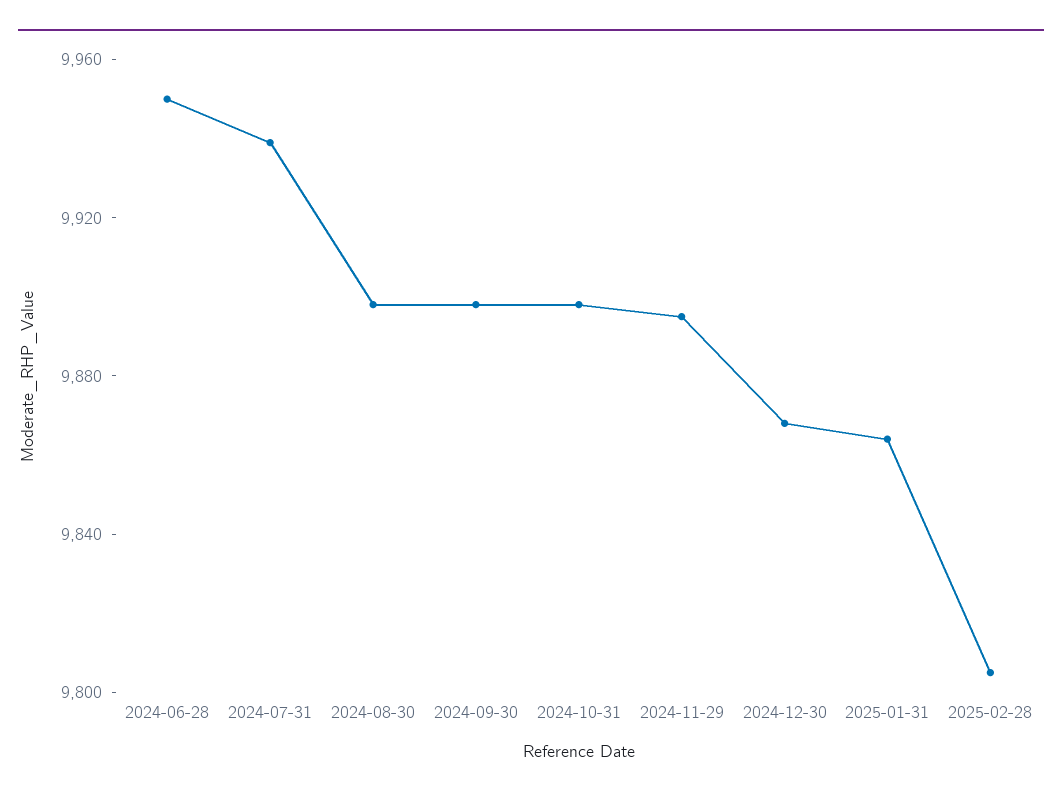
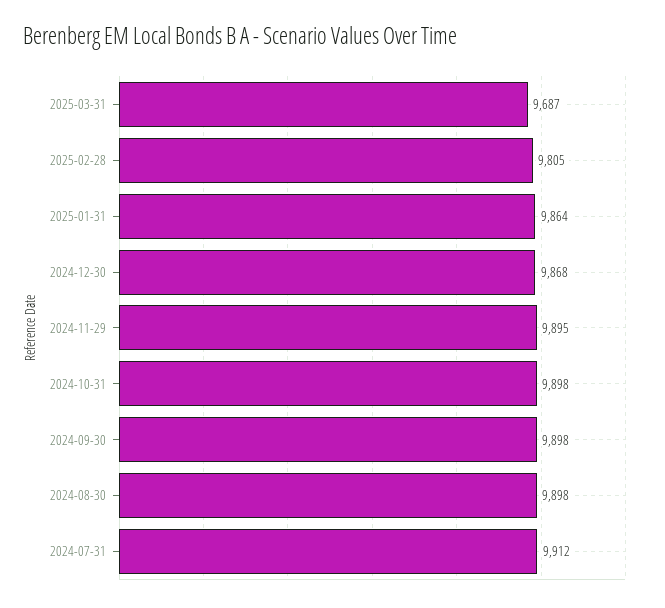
2024-06-28: 9950 -> none
2024-07-31: 9940 -> 9912
2025-03-31: none -> 9687

